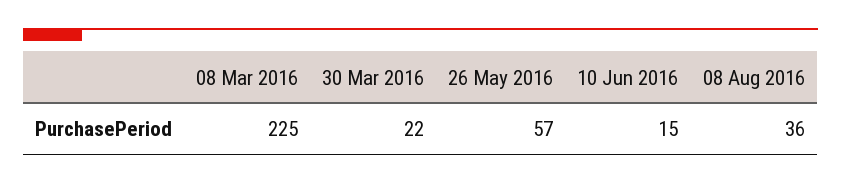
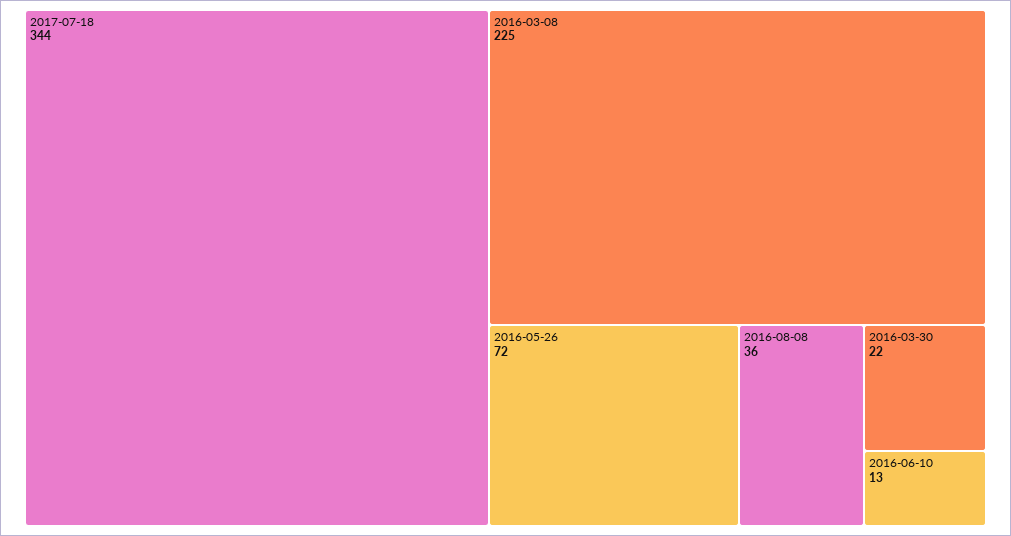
26 May 2016: 57 -> 72
10 Jun 2016: 15 -> 13
2017-07-18: none -> 344

